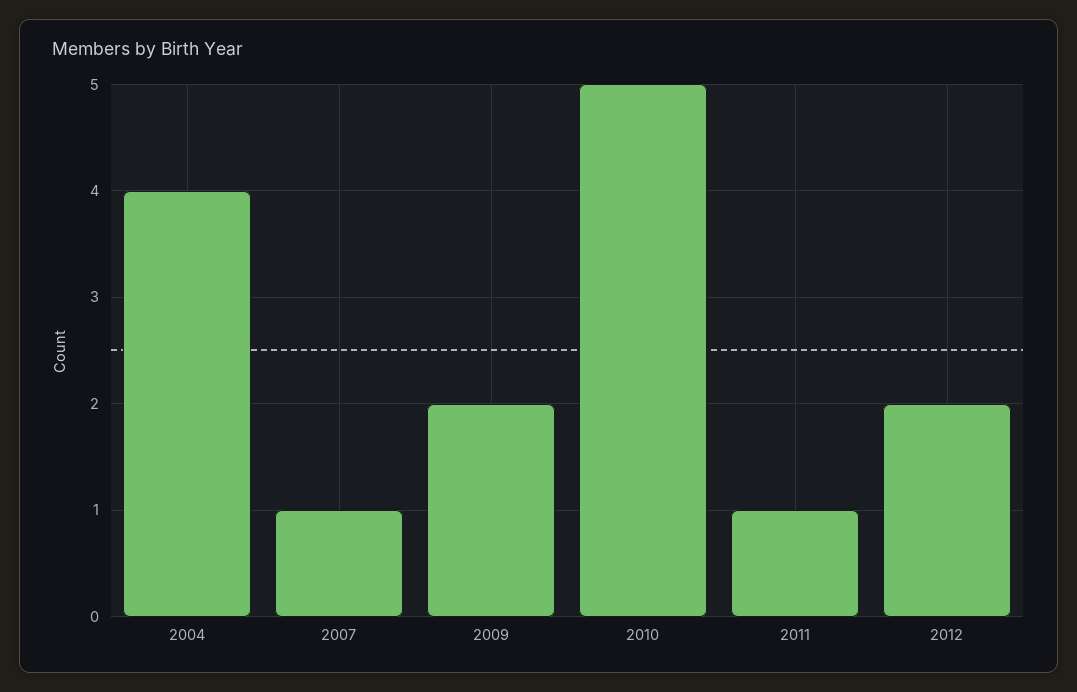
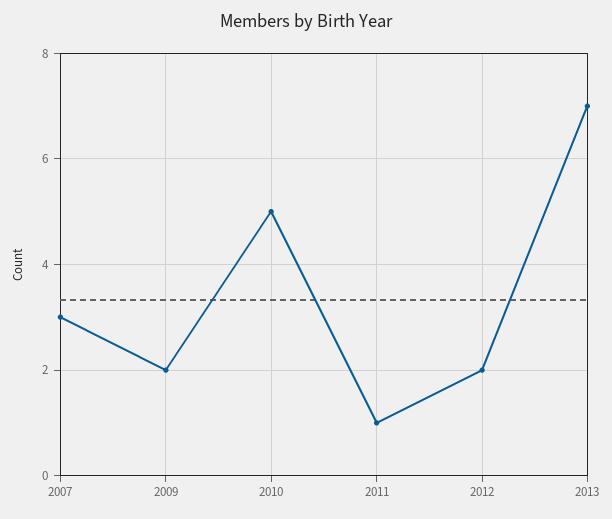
2004: 4 -> none
2007: 1 -> 3
2013: none -> 7

